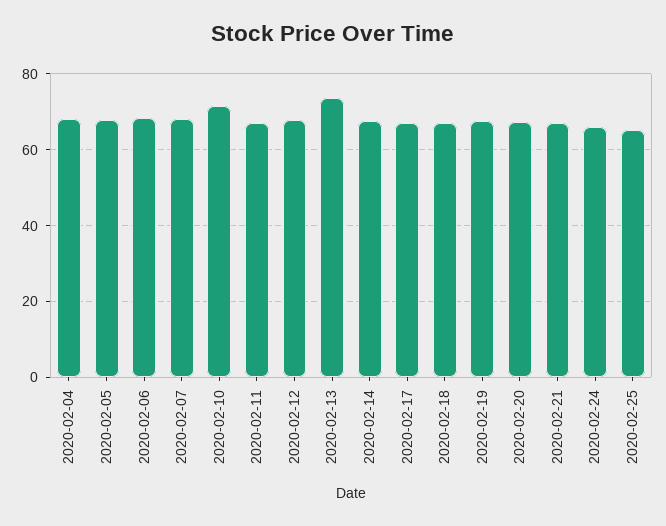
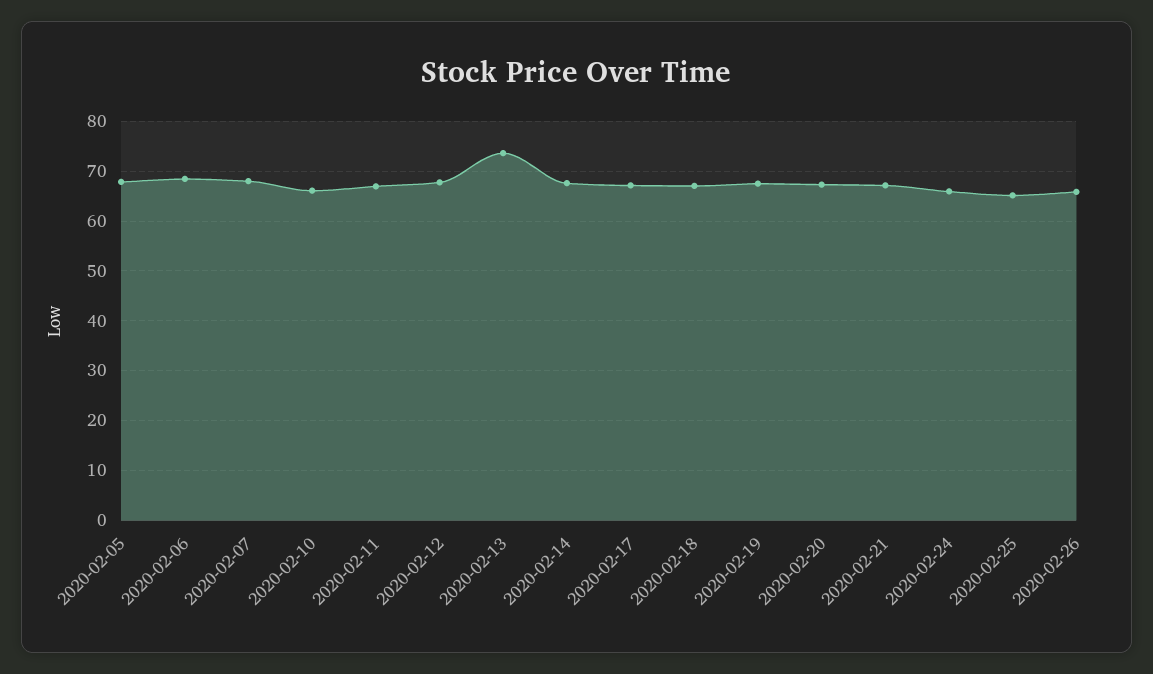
2020-02-04: 68 -> none
2020-02-10: 72 -> 66
2020-02-26: none -> 66

